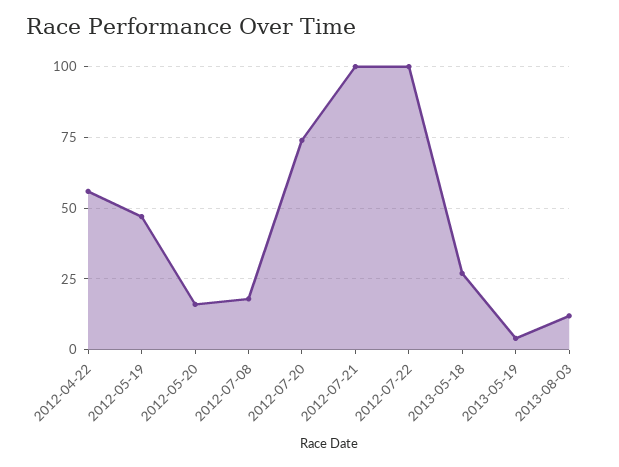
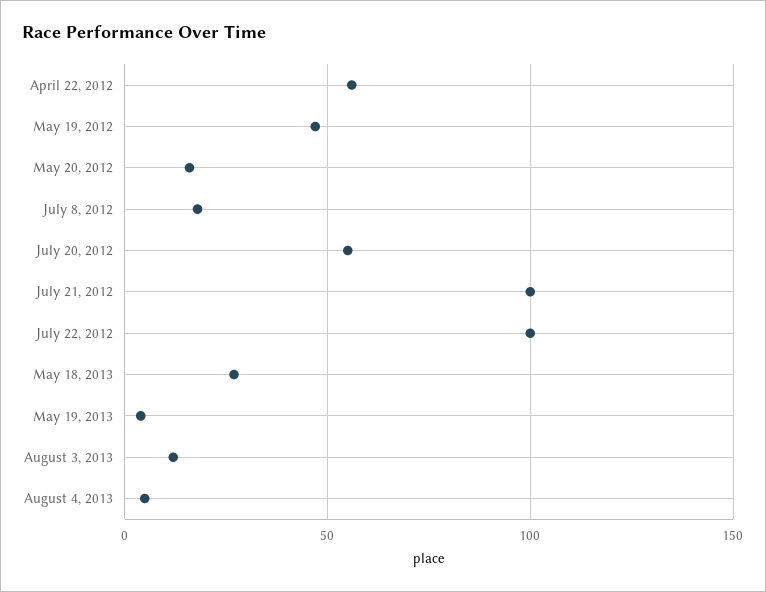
2012-07-20: 75 -> 55
August 4, 2013: none -> 5

